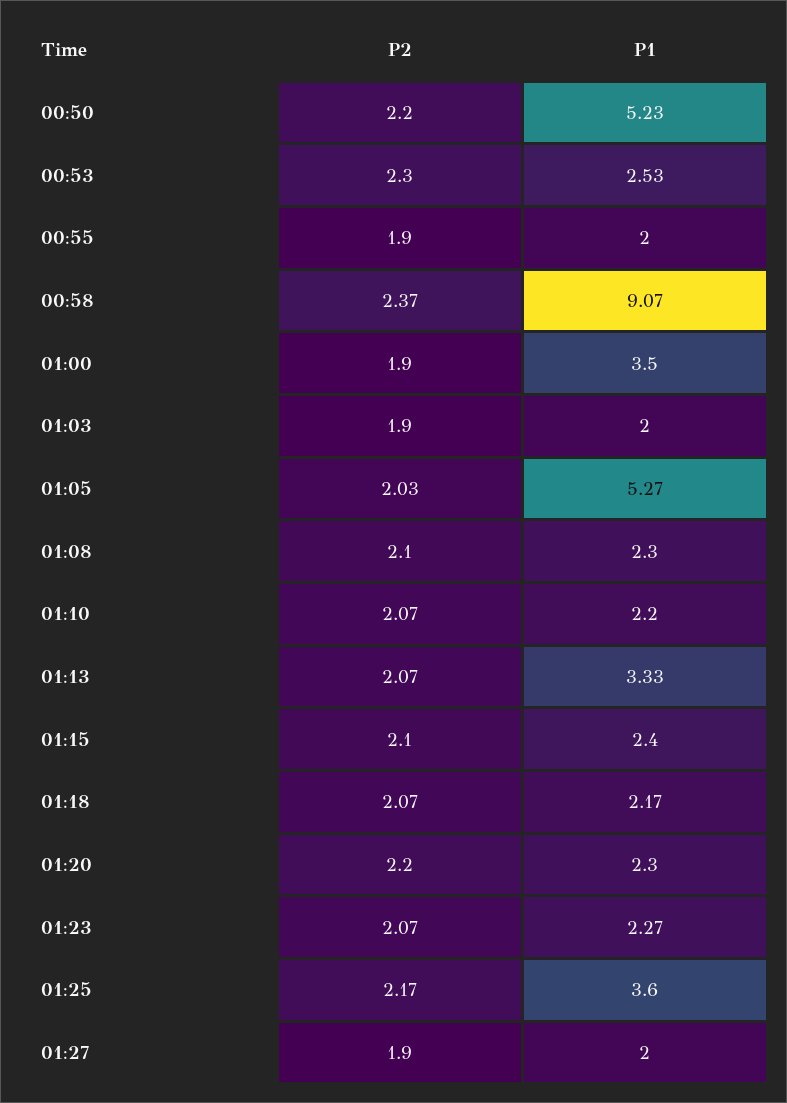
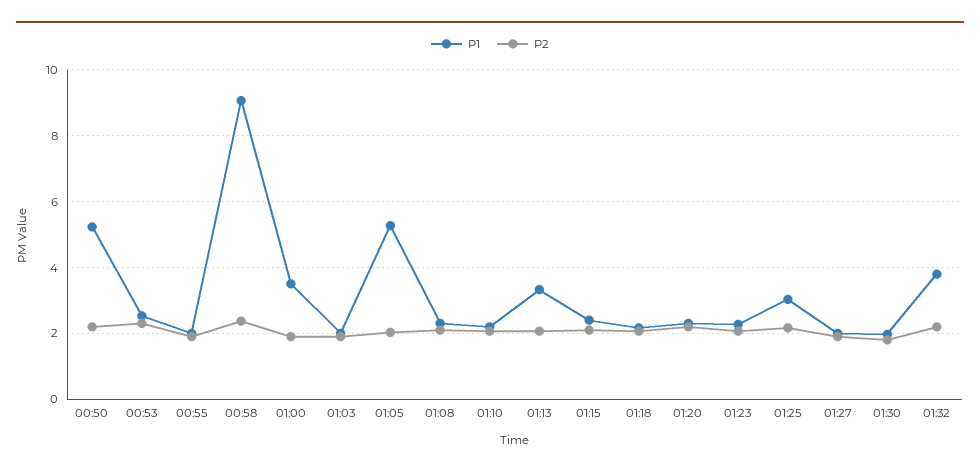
P1, 01:25: 3.6 -> 3
P1, 01:30: none -> 2
P2, 01:30: none -> 1.8
P1, 01:32: none -> 3.8
P2, 01:32: none -> 2.2

